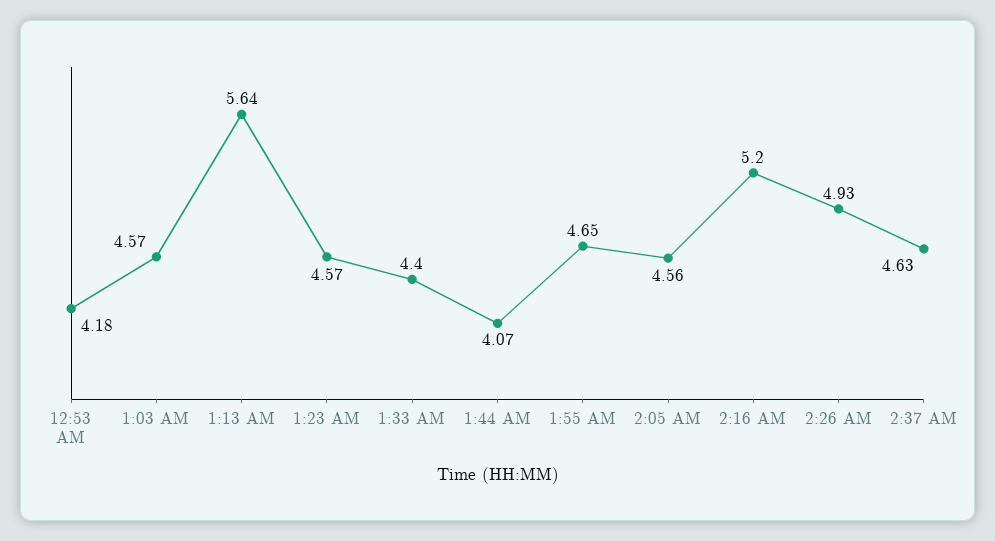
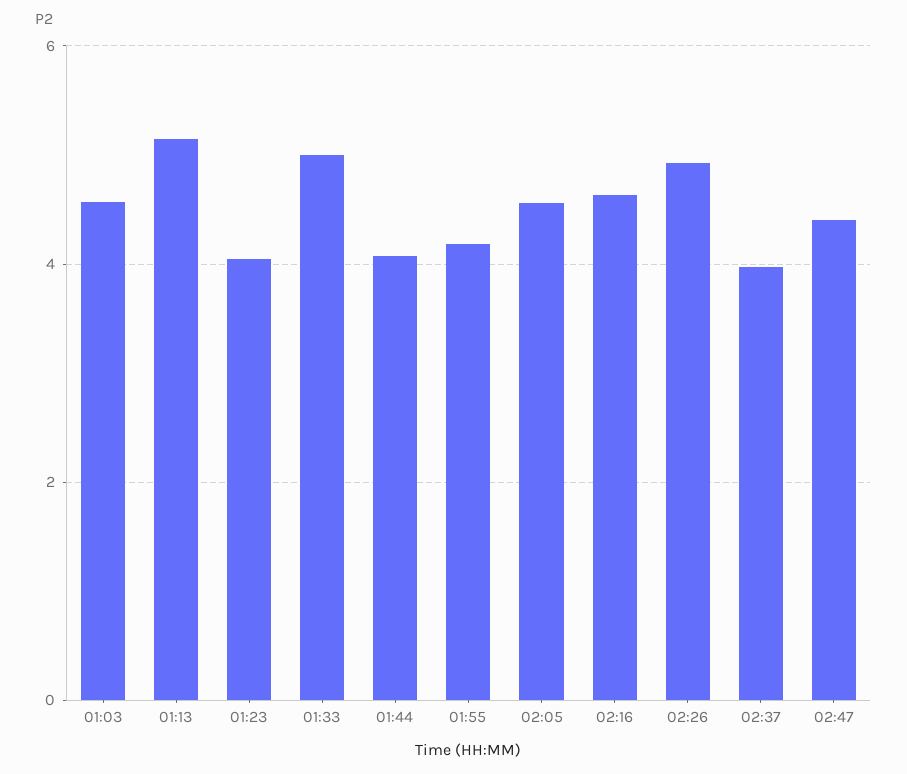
12:53 AM: 4.18 -> none
1:13 AM: 5.64 -> 5.2
1:23 AM: 4.57 -> 4
1:33 AM: 4.4 -> 5
1:55 AM: 4.65 -> 4.2
2:16 AM: 5.2 -> 4.6
2:37 AM: 4.63 -> 4
02:47: none -> 4.4

